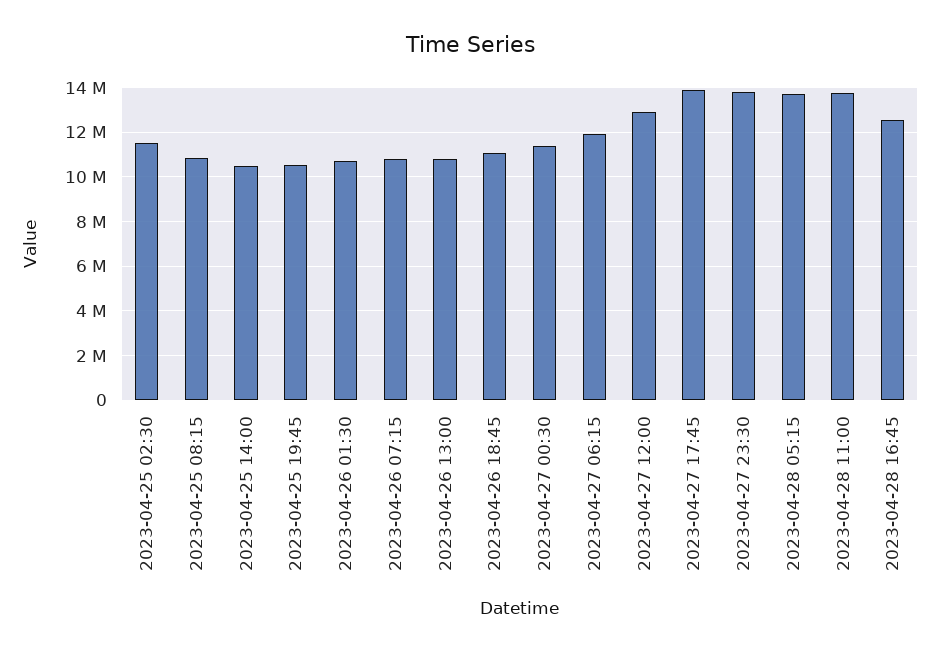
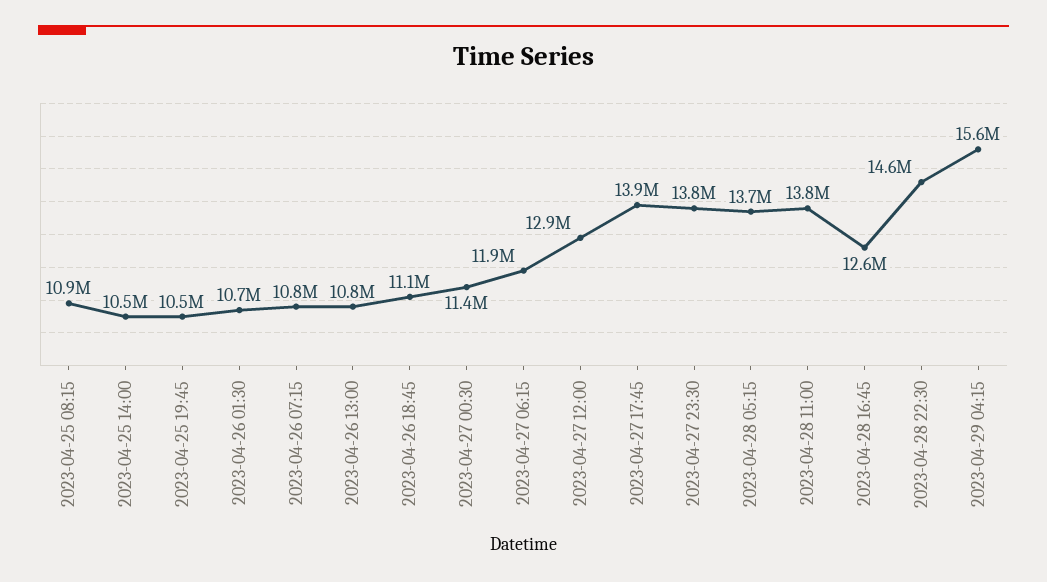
2023-04-25 02:30: 11500000 -> none
2023-04-28 22:30: none -> 14600000
2023-04-29 04:15: none -> 15600000

